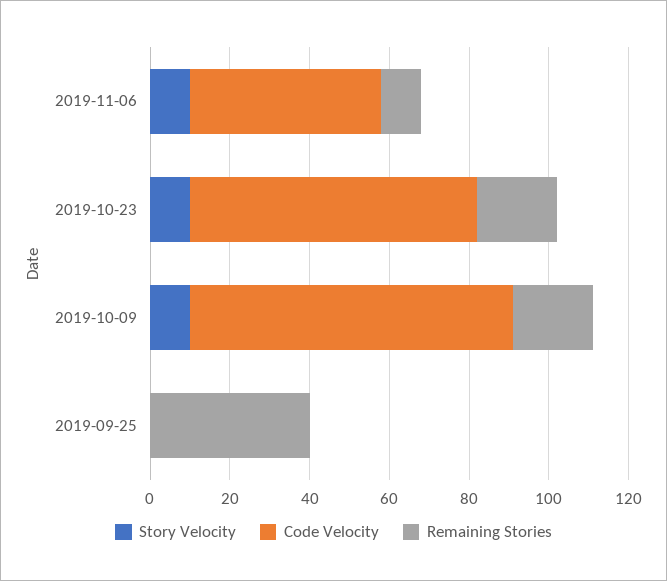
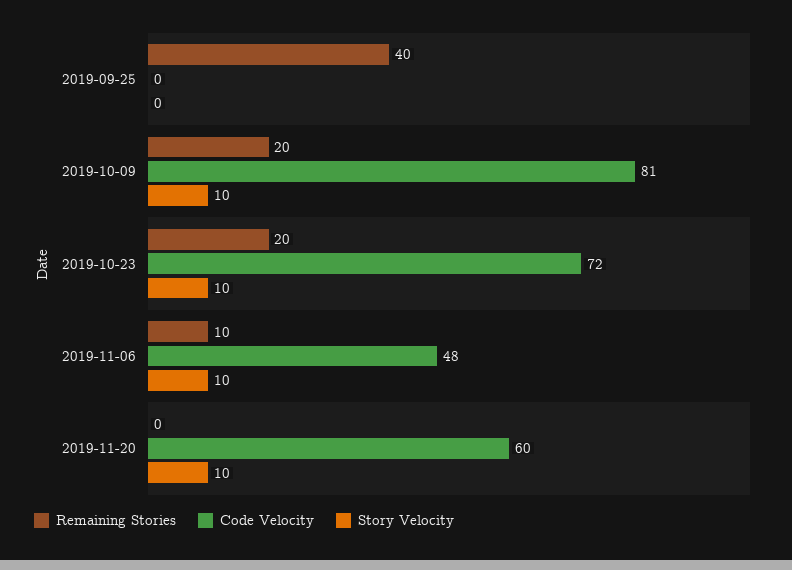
Remaining Stories, 2019-11-20: none -> 0
Code Velocity, 2019-11-20: none -> 60
Story Velocity, 2019-11-20: none -> 10

